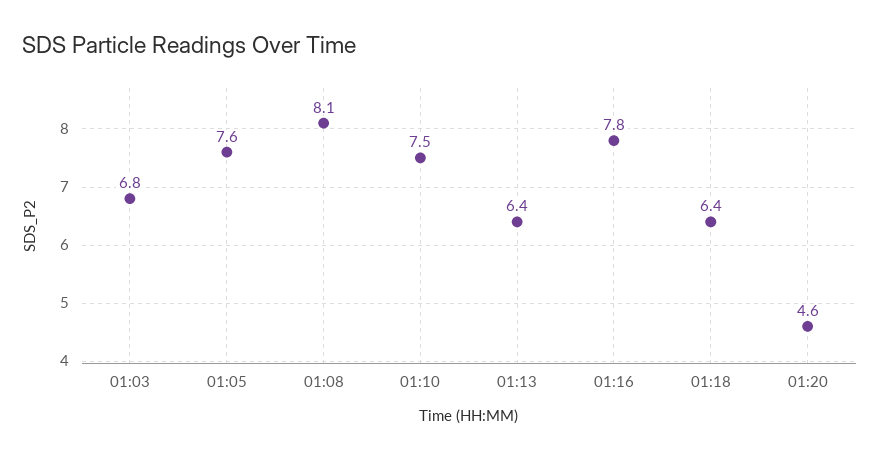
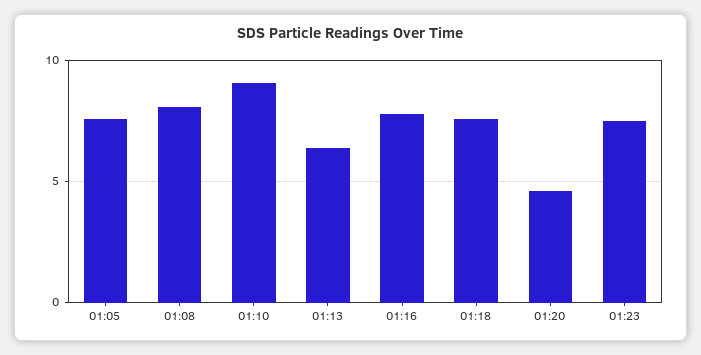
01:03: 6.8 -> none
01:10: 7.5 -> 9
01:18: 6.4 -> 7.5
01:23: none -> 7.5

